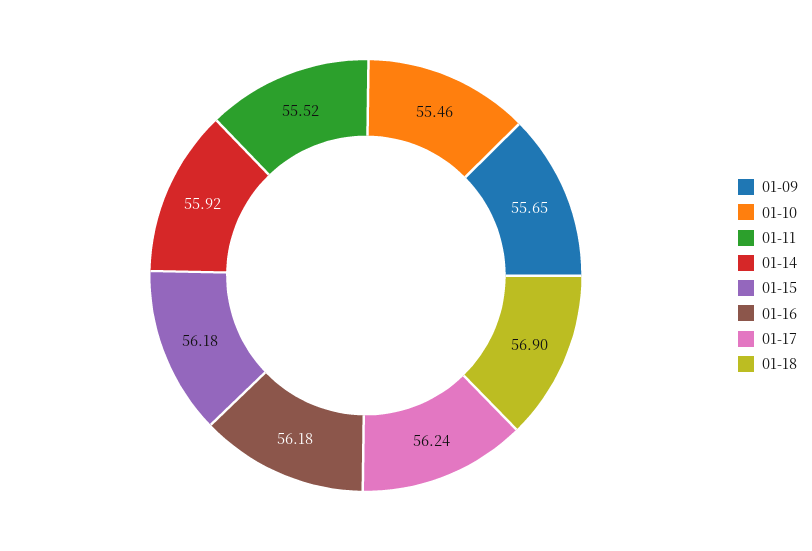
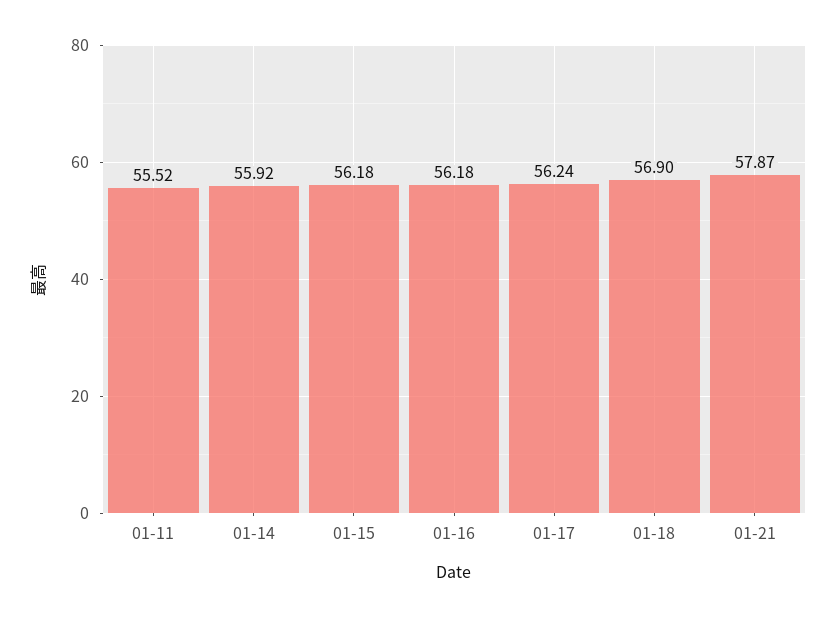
01-09: 55.65 -> none
01-10: 55.46 -> none
01-21: none -> 57.87

